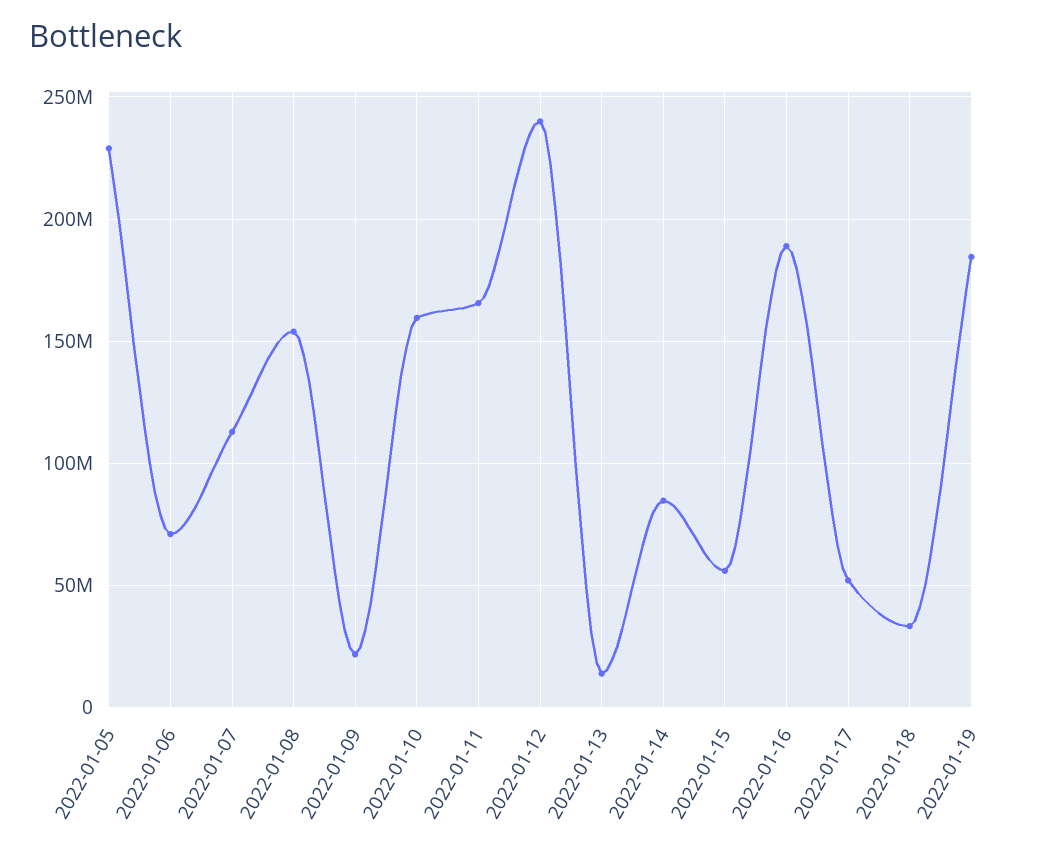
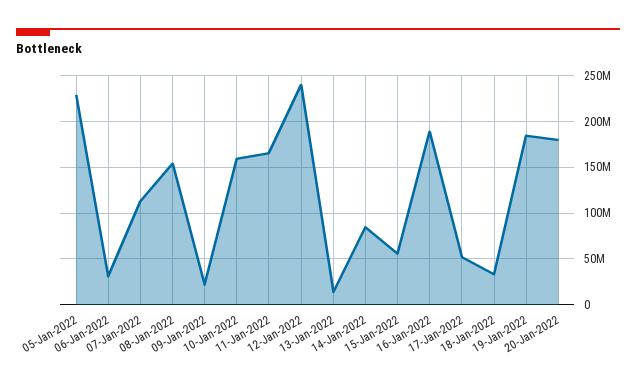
2022-01-06: 70000000 -> 30000000
20-Jan-2022: none -> 180000000

